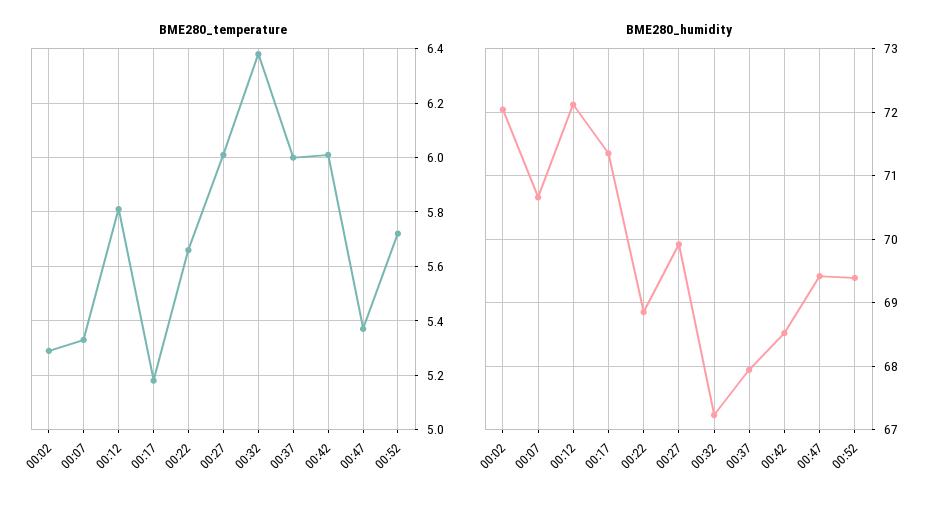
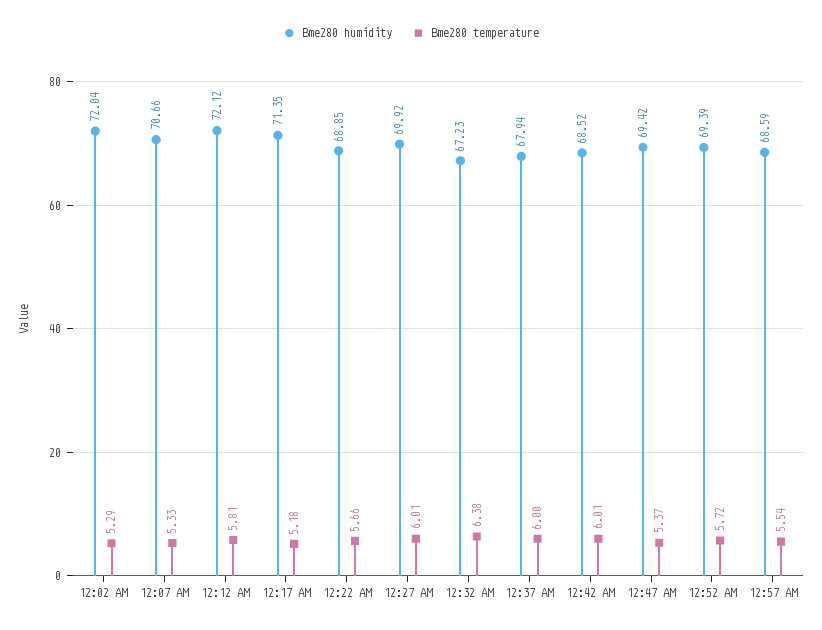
BME280_humidity, 12:57 AM: none -> 68.59
BME280_temperature, 12:57 AM: none -> 5.54

